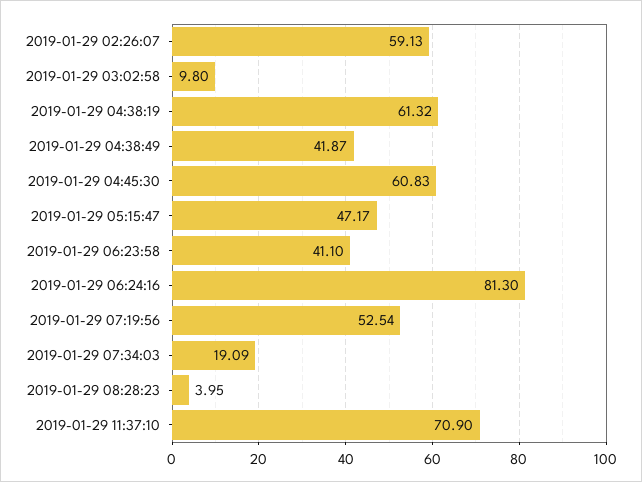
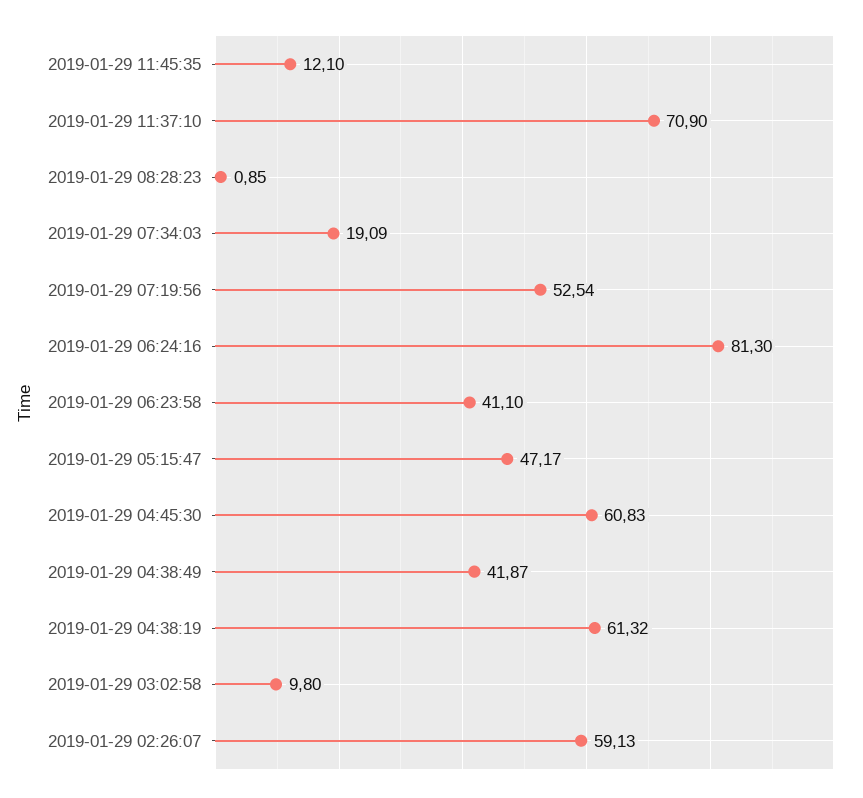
2019-01-29 08:28:23: 3.95 -> 0.85
2019-01-29 11:45:35: none -> 12.1

